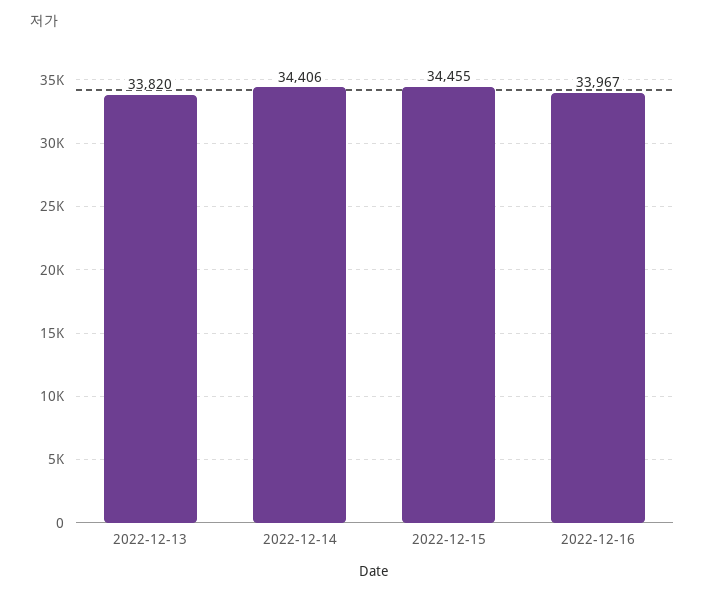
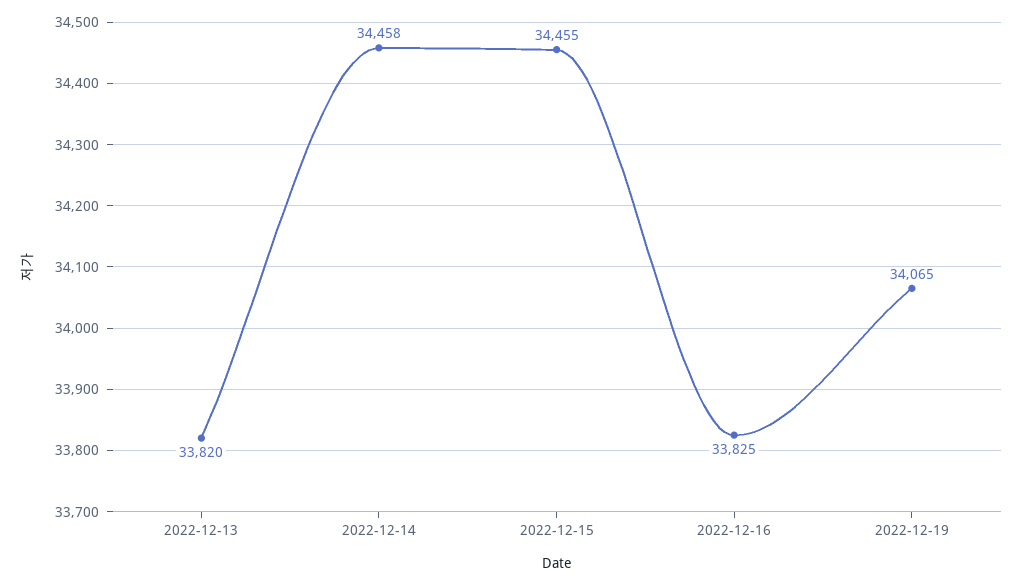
2022-12-14: 34406 -> 34458
2022-12-16: 33967 -> 33825
2022-12-19: none -> 34065

